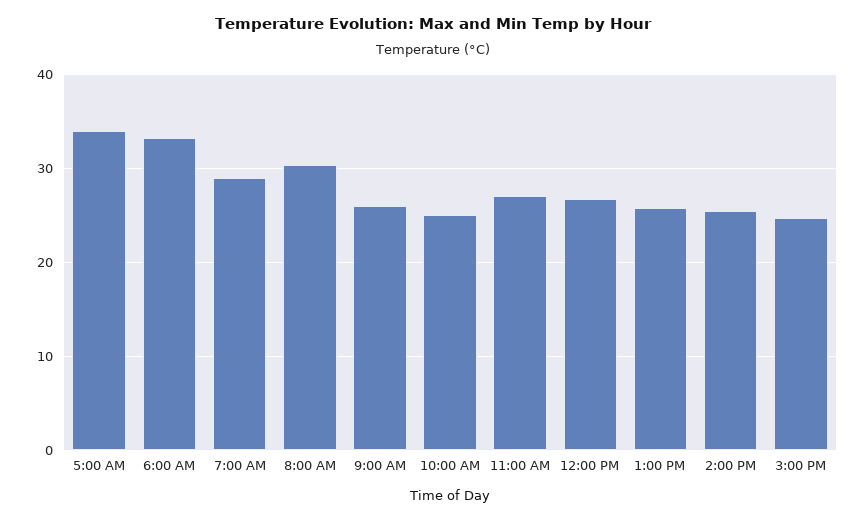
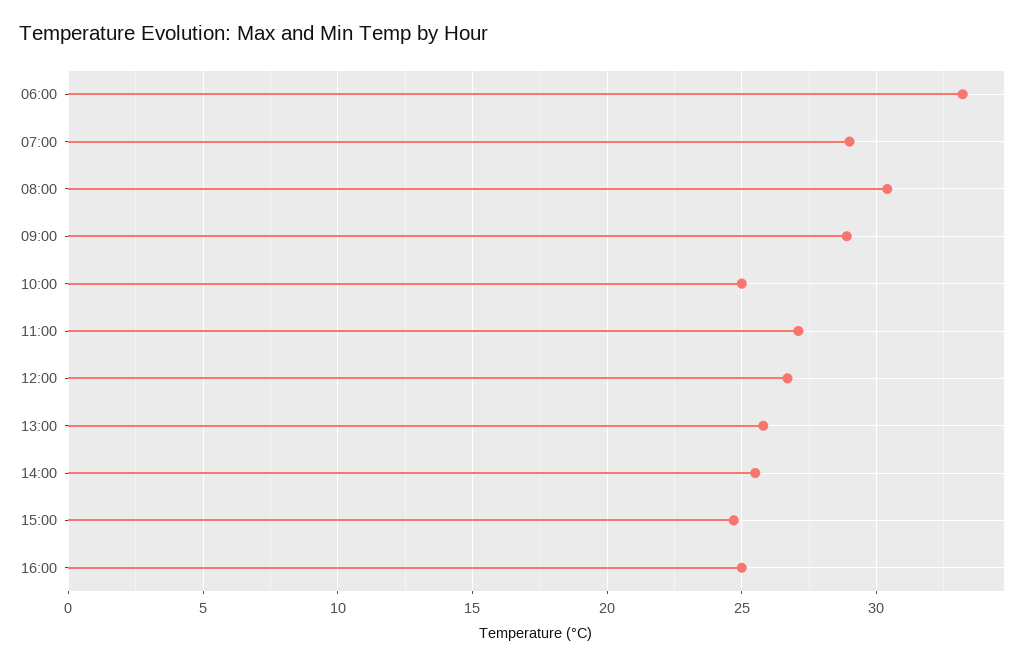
5:00 AM: 34 -> none
9:00 AM: 26 -> 29
16:00: none -> 25

